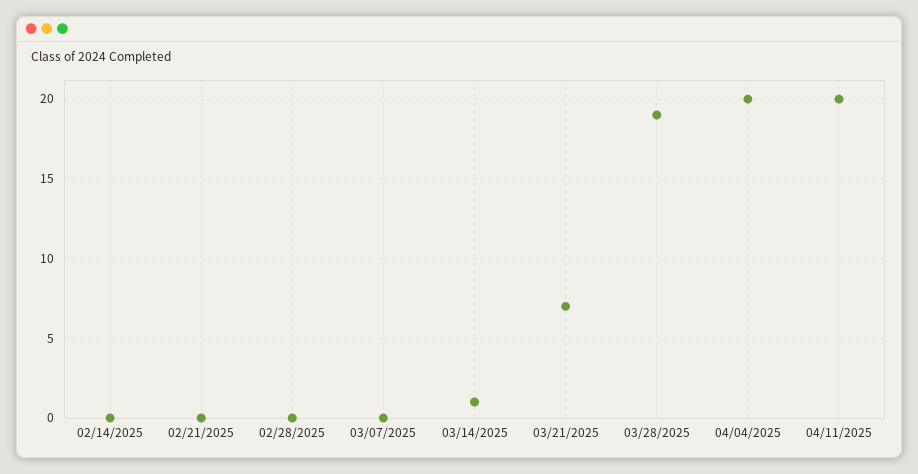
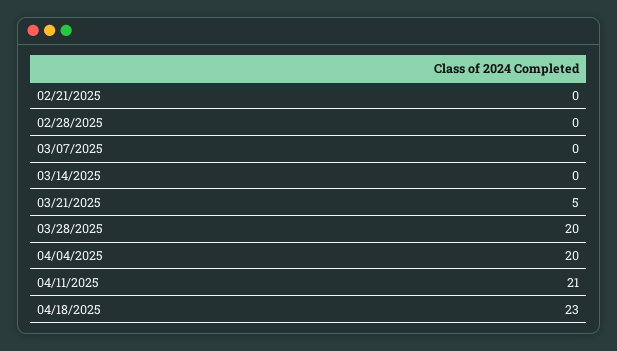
02/14/2025: 0 -> none
03/14/2025: 1 -> 0
03/21/2025: 7 -> 5
03/28/2025: 19 -> 20
04/11/2025: 20 -> 21
04/18/2025: none -> 23

